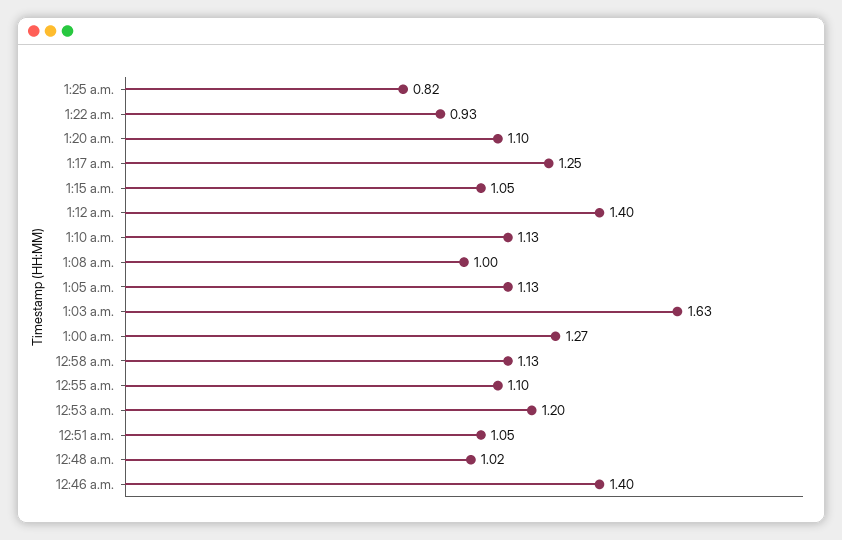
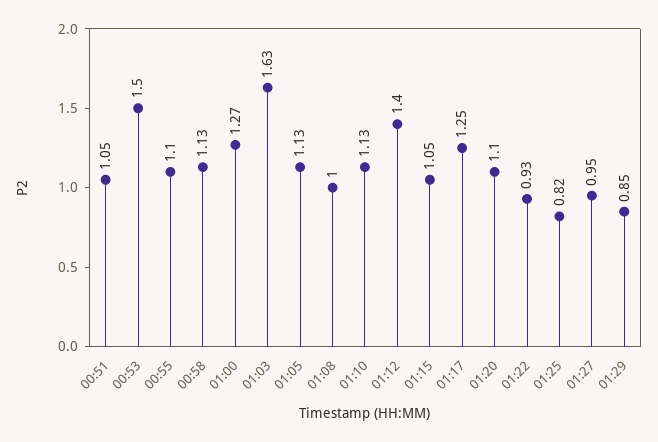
12:53 a.m.: 1.2 -> 1.5
12:48 a.m.: 1.02 -> none
12:46 a.m.: 1.4 -> none
01:27: none -> 0.95
01:29: none -> 0.85

